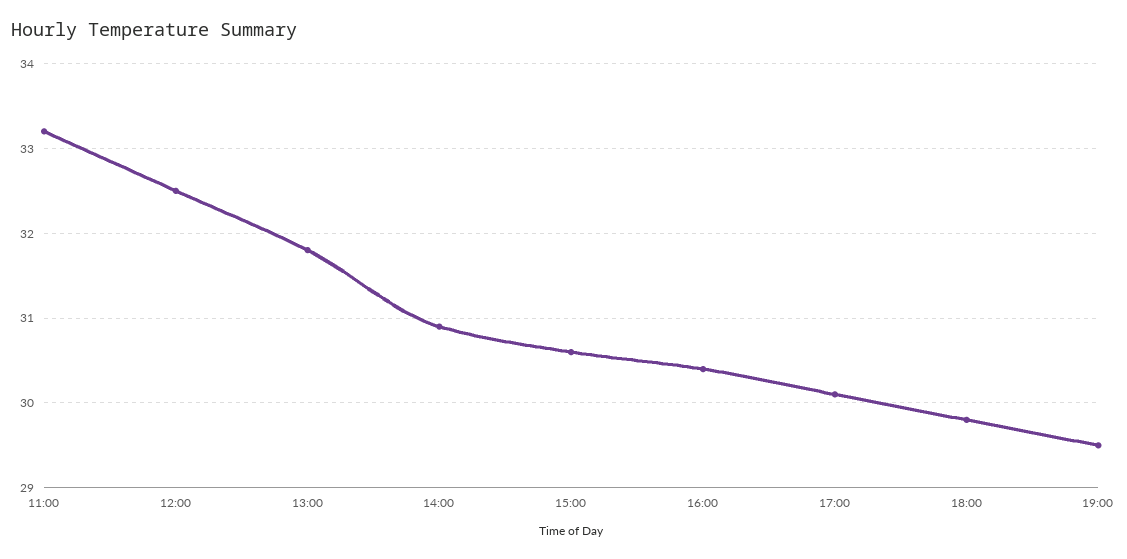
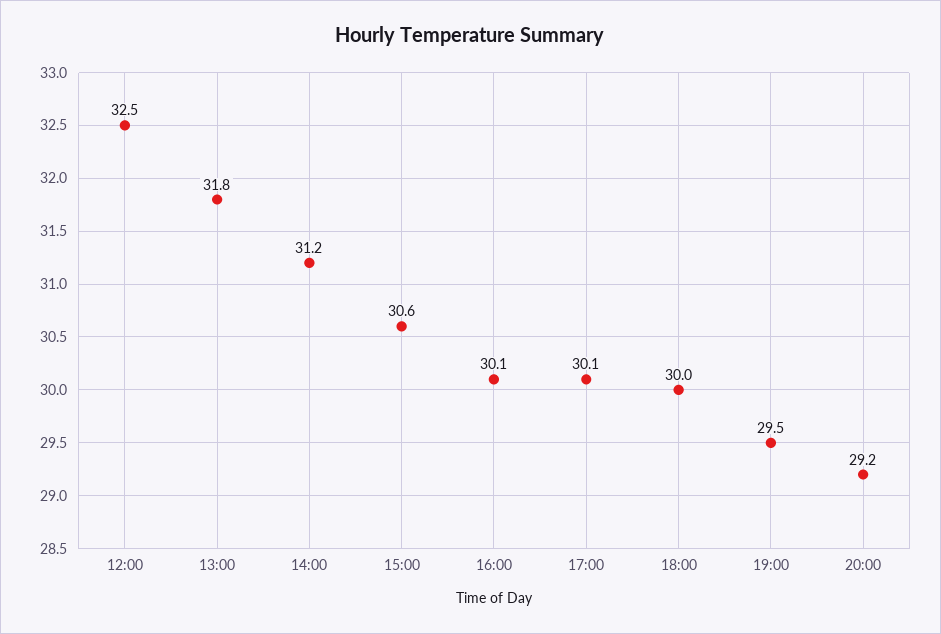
11:00: 33.2 -> none
14:00: 30.9 -> 31.2
16:00: 30.4 -> 30.1
18:00: 29.8 -> 30
20:00: none -> 29.2

